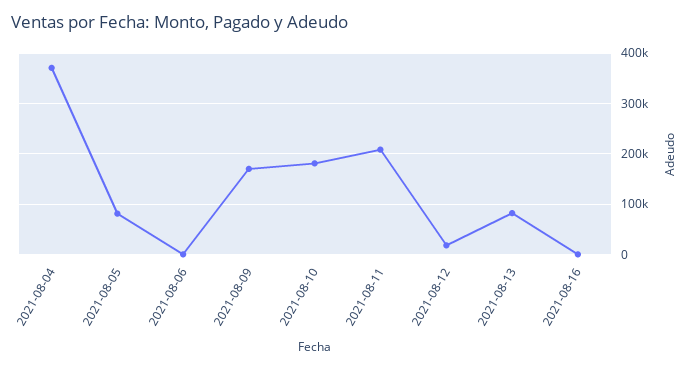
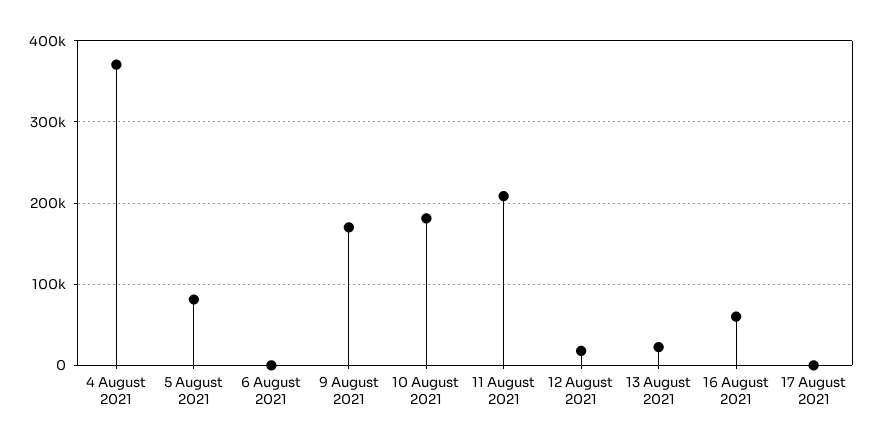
2021-08-13: 80000 -> 20000
2021-08-16: 0 -> 60000
17 August 2021: none -> 0

